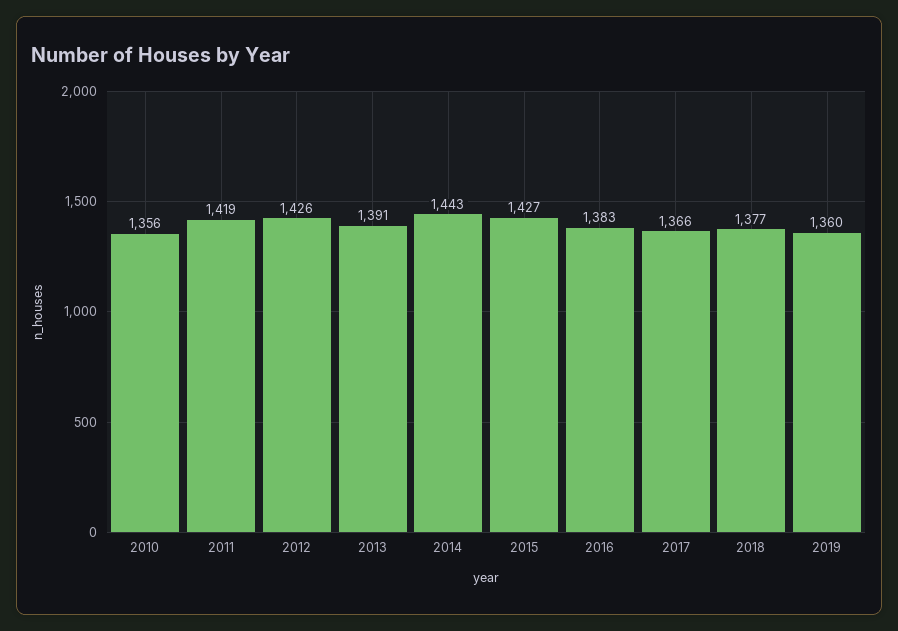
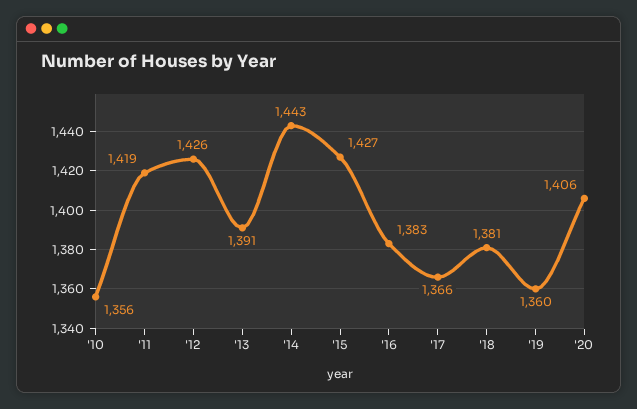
2018: 1377 -> 1381
'20: none -> 1406

